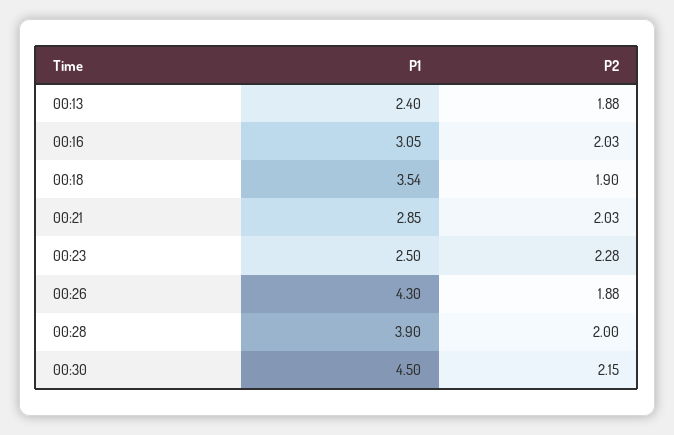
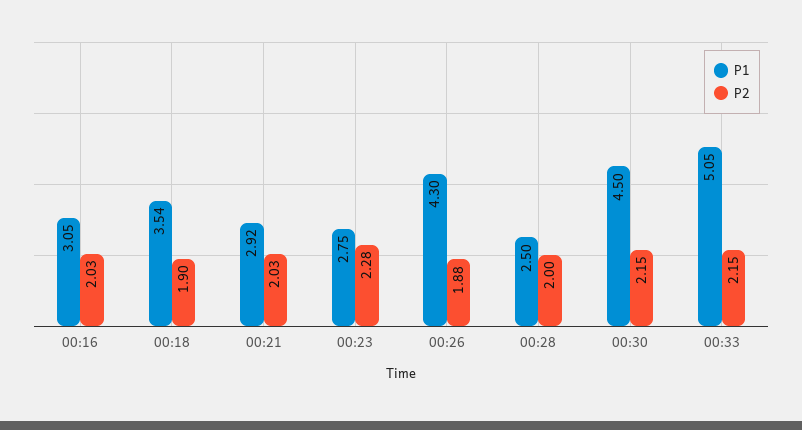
P1, 00:13: 2.4 -> none
P2, 00:13: 1.88 -> none
P1, 00:21: 2.85 -> 2.92
P1, 00:23: 2.5 -> 2.75
P1, 00:28: 3.9 -> 2.5
P1, 00:33: none -> 5.05
P2, 00:33: none -> 2.15

